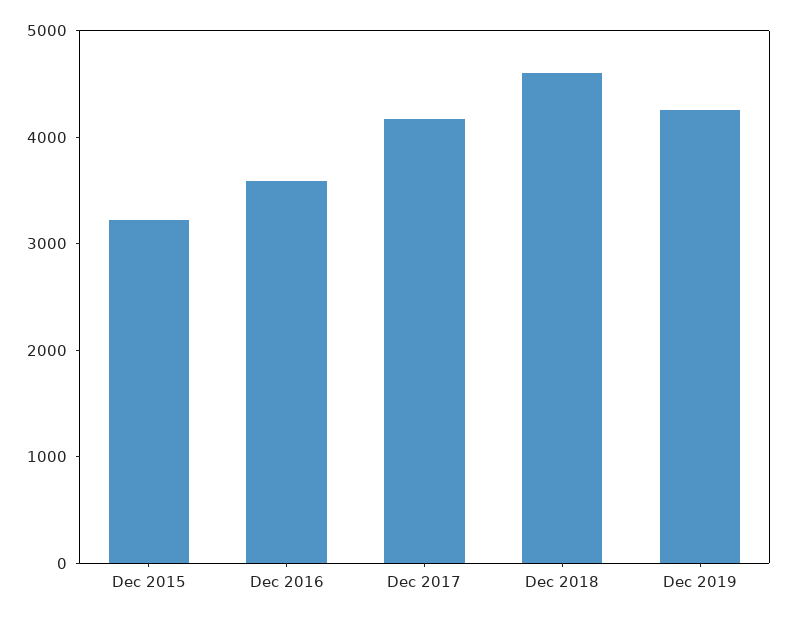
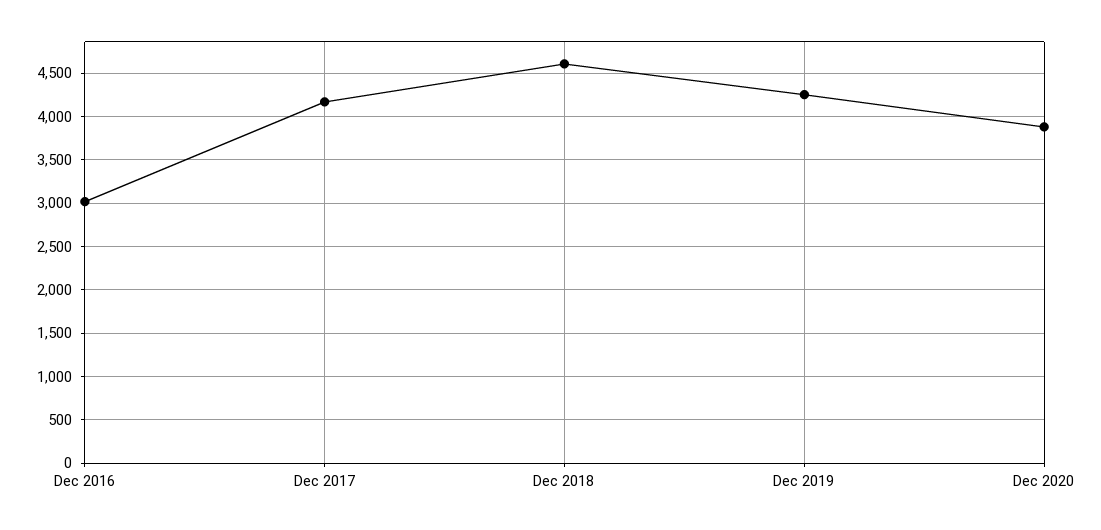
Dec 2015: 3200 -> none
Dec 2016: 3600 -> 3000
Dec 2020: none -> 3900

